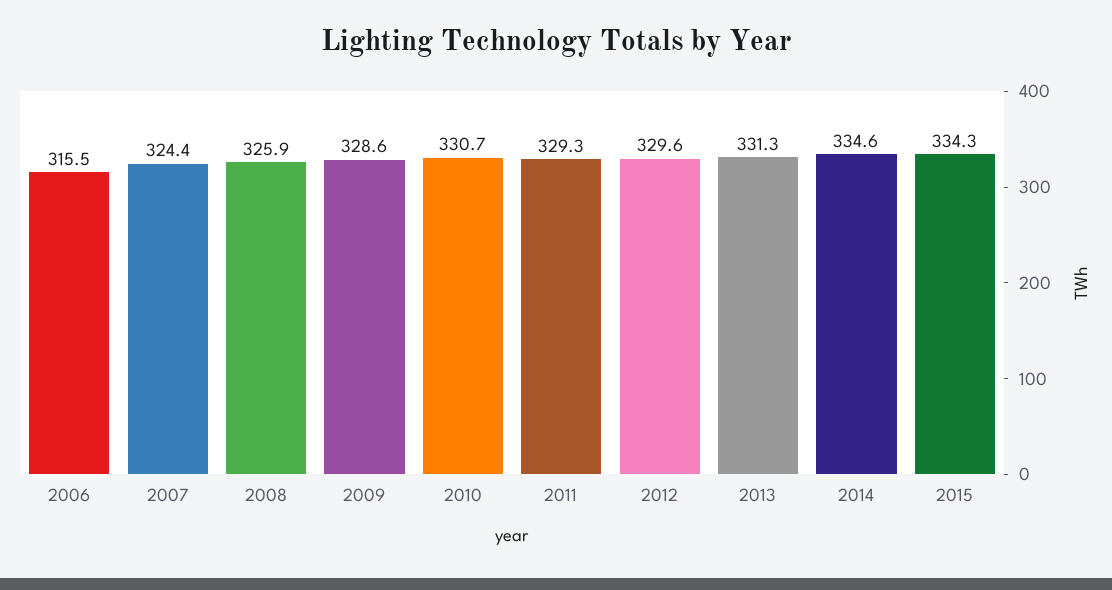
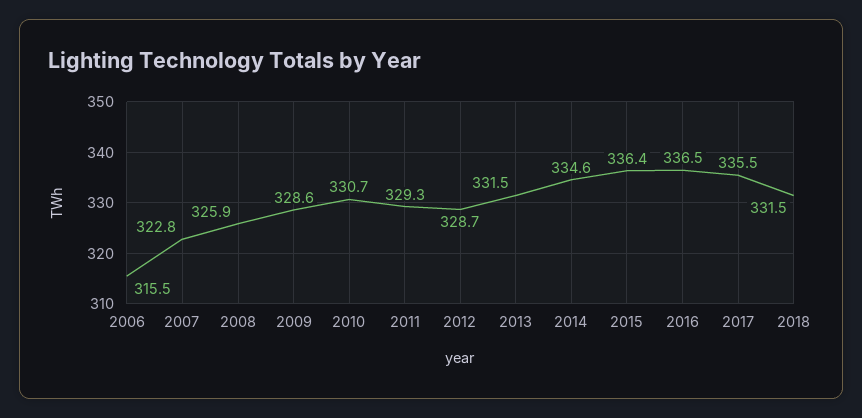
2007: 324.4 -> 322.8
2012: 329.6 -> 328.7
2013: 331.3 -> 331.5
2015: 334.3 -> 336.4
2016: none -> 336.5
2017: none -> 335.5
2018: none -> 331.5

